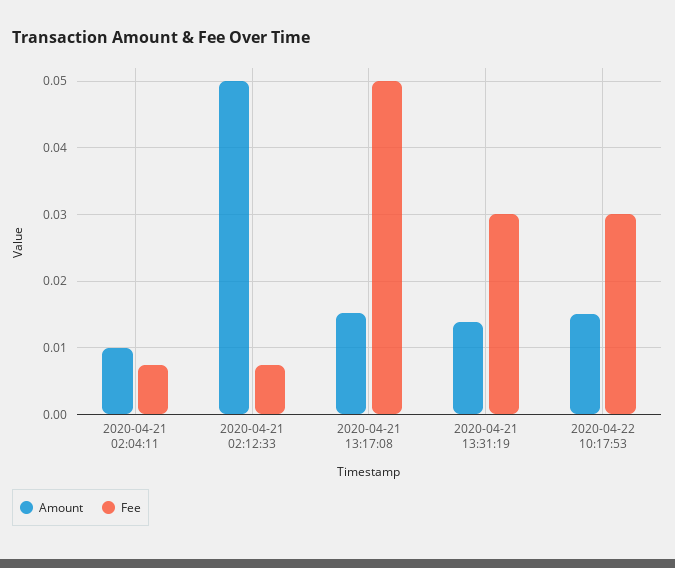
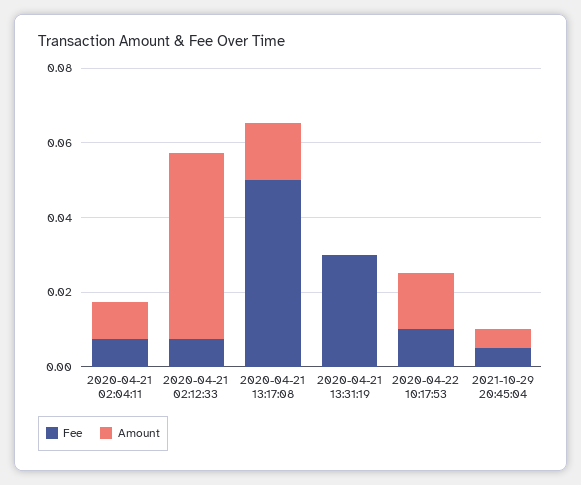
Amount, 2020-04-21 13:31:19: 0.014 -> 0
Fee, 2020-04-22 10:17:53: 0.03 -> 0.01
Fee, 2021-10-29 20:45:04: none -> 0.005
Amount, 2021-10-29 20:45:04: none -> 0.005

